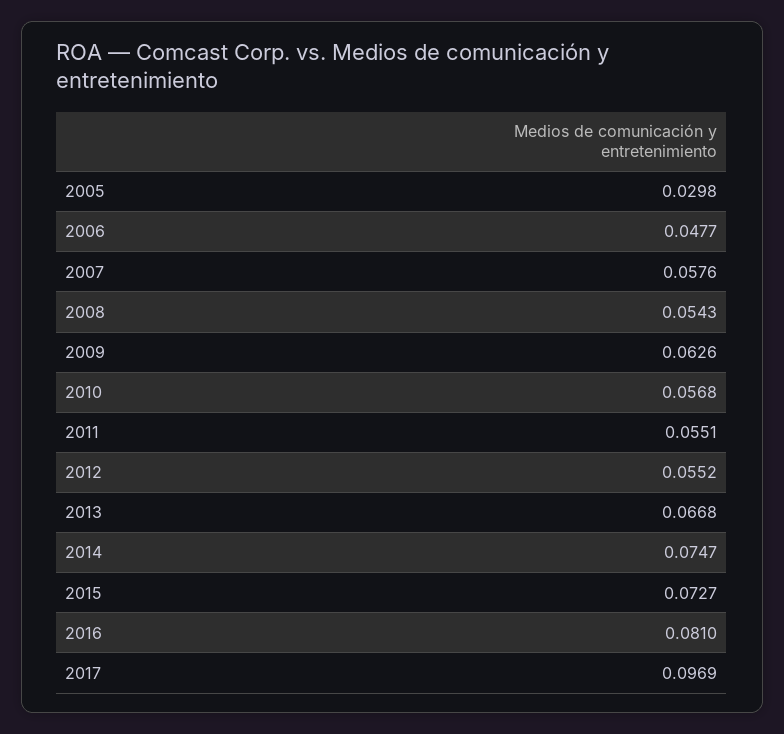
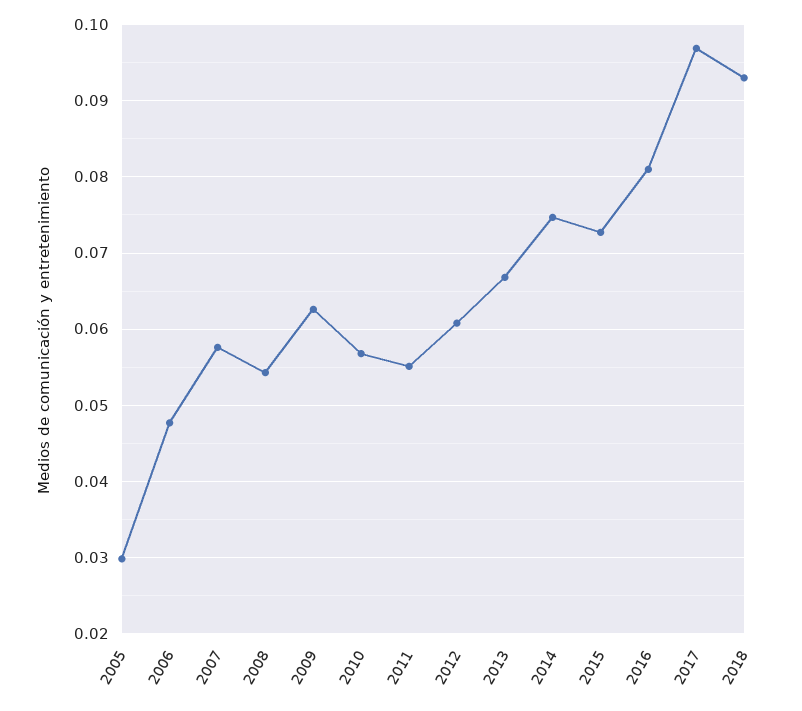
2012: 0.0552 -> 0.061
2018: none -> 0.093

